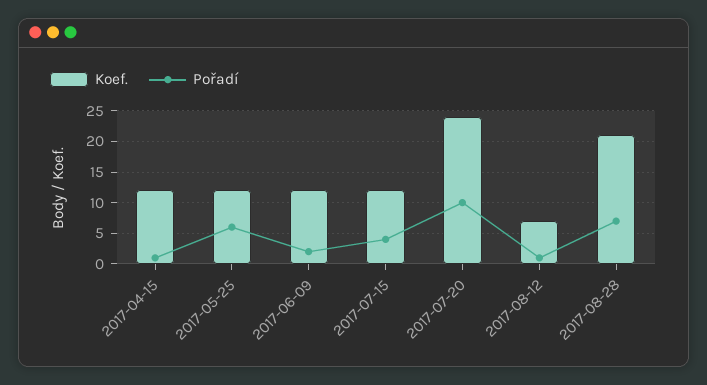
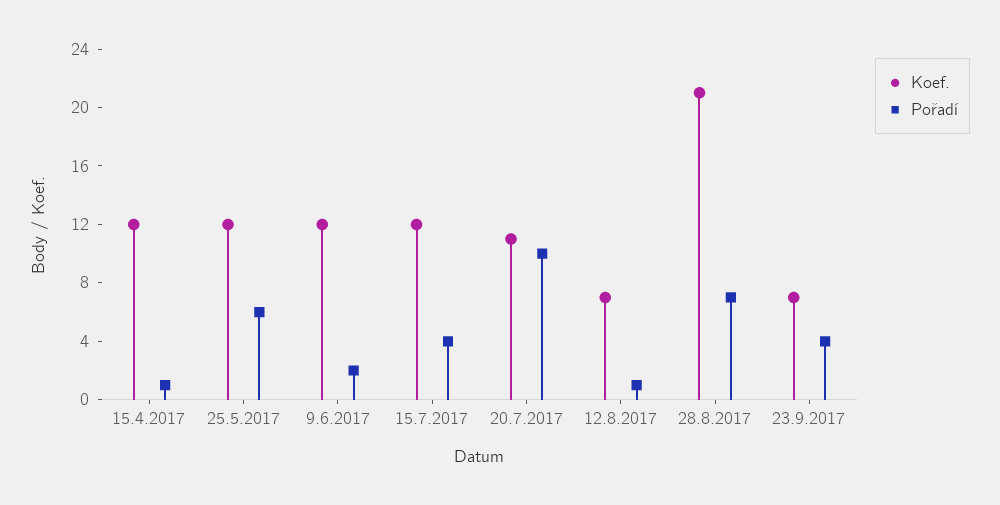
Koef., 2017-07-20: 24 -> 11
Koef., 23.9.2017: none -> 7
Pořadí, 23.9.2017: none -> 4

